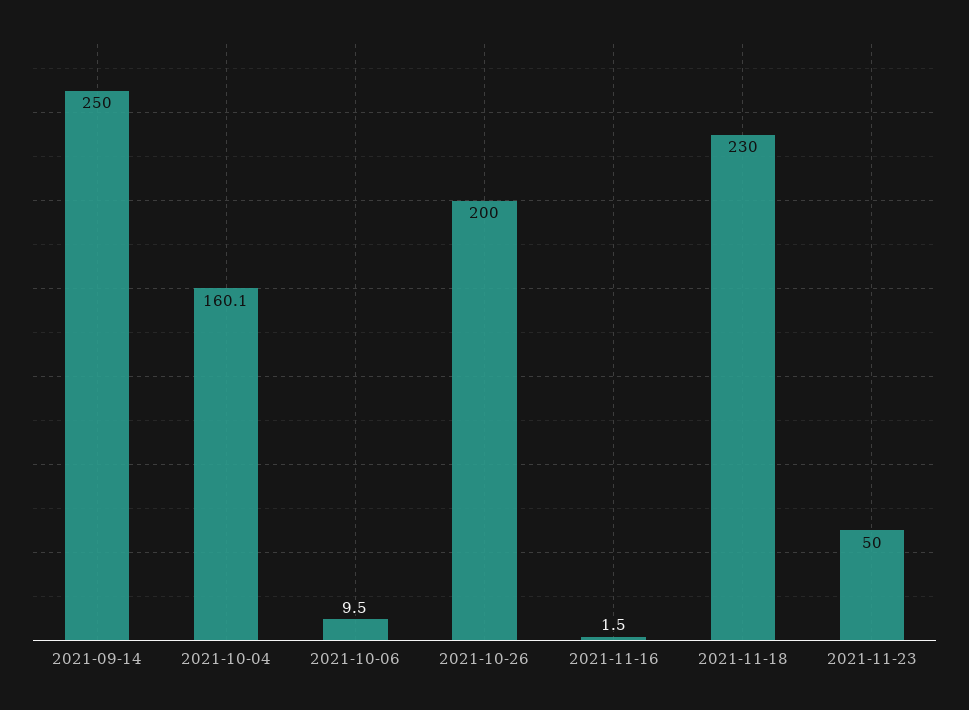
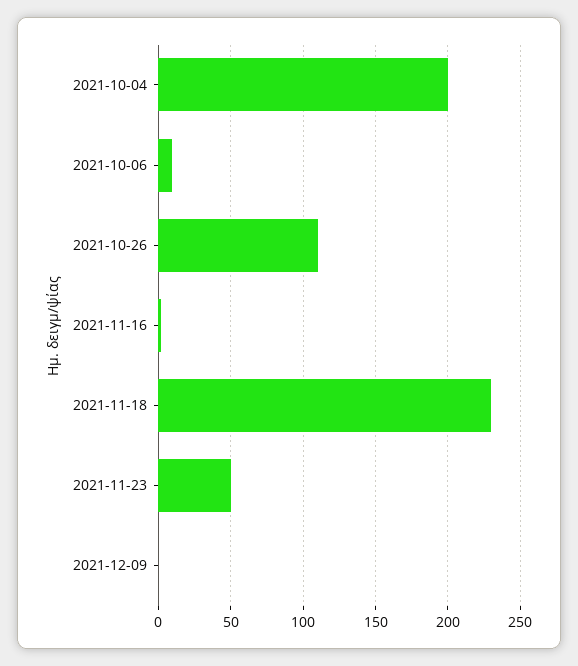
2021-09-14: 250 -> none
2021-10-04: 160.1 -> 200
2021-10-26: 200 -> 110
2021-12-09: none -> 0

